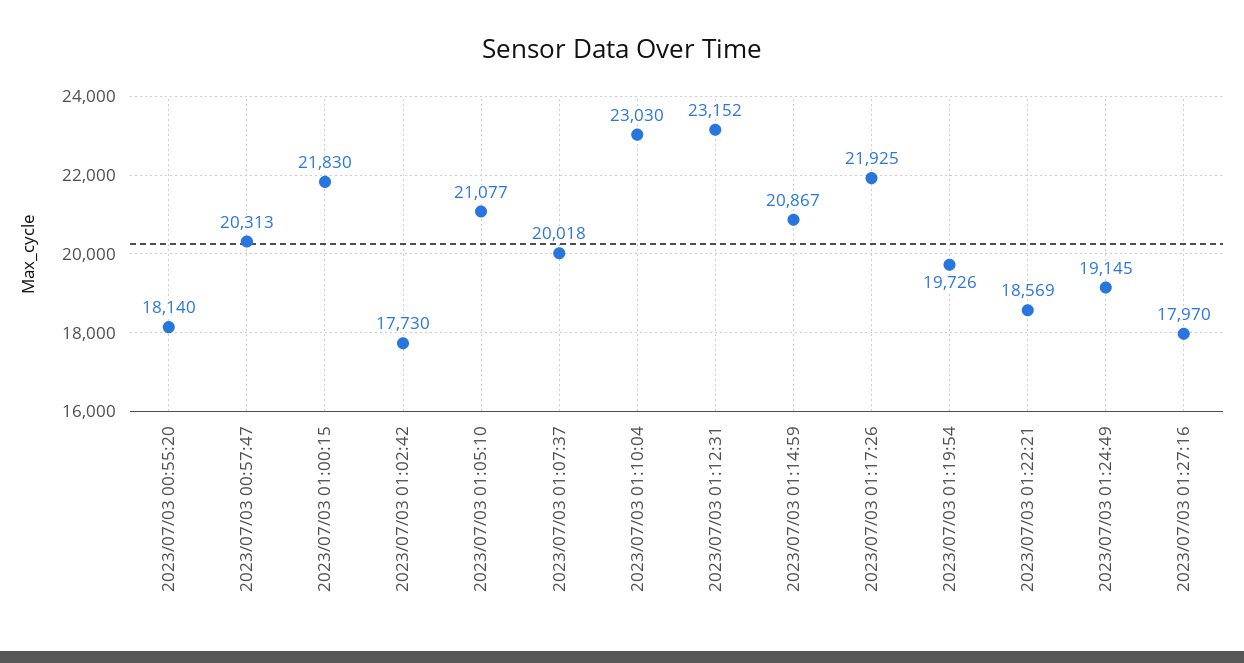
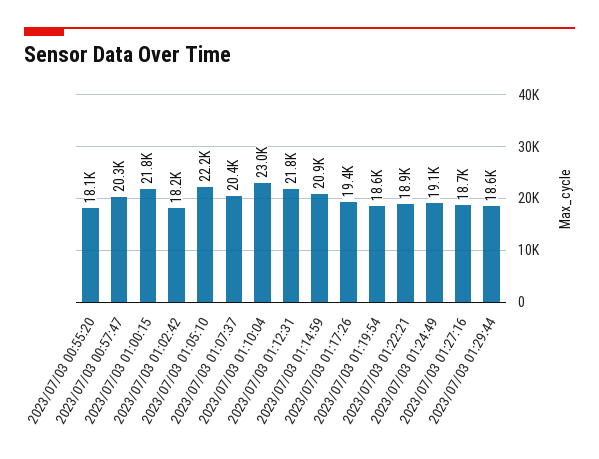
2023/07/03 01:02:42: 17730 -> 18200
2023/07/03 01:05:10: 21077 -> 22200
2023/07/03 01:07:37: 20018 -> 20400
2023/07/03 01:12:31: 23152 -> 21800
2023/07/03 01:17:26: 21925 -> 19400
2023/07/03 01:19:54: 19726 -> 18600
2023/07/03 01:22:21: 18569 -> 18900
2023/07/03 01:27:16: 17970 -> 18700
2023/07/03 01:29:44: none -> 18600

